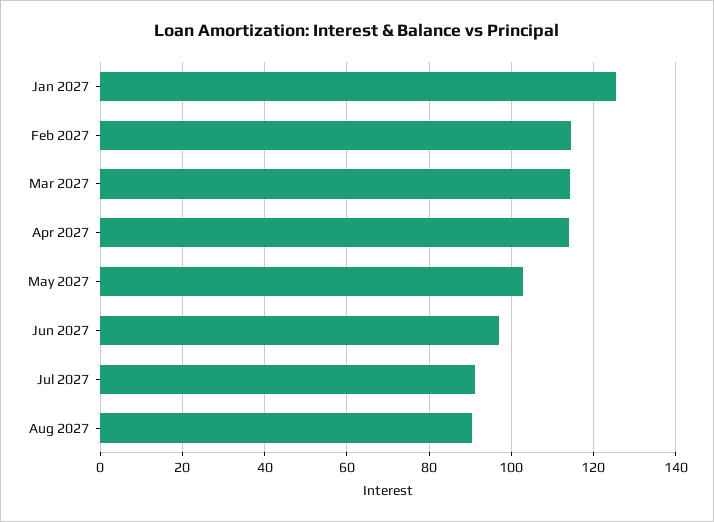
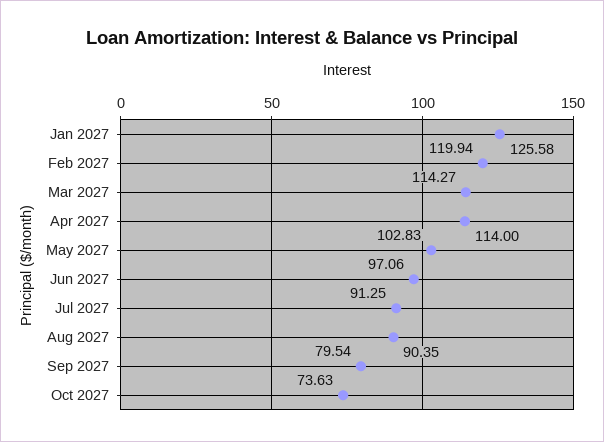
Feb 2027: 114 -> 119.94
Sep 2027: none -> 79.54
Oct 2027: none -> 73.63

